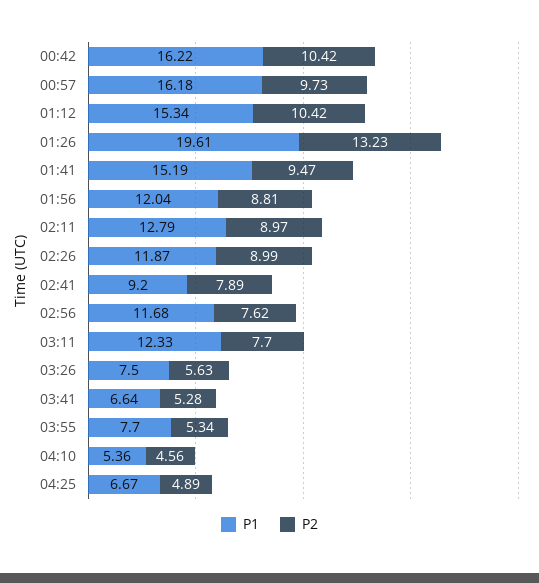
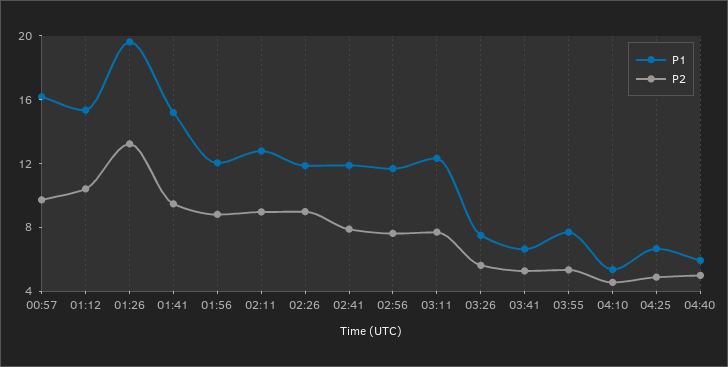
P1, 00:42: 16.22 -> none
P2, 00:42: 10.42 -> none
P1, 02:41: 9.2 -> 12
P1, 04:40: none -> 6
P2, 04:40: none -> 5

